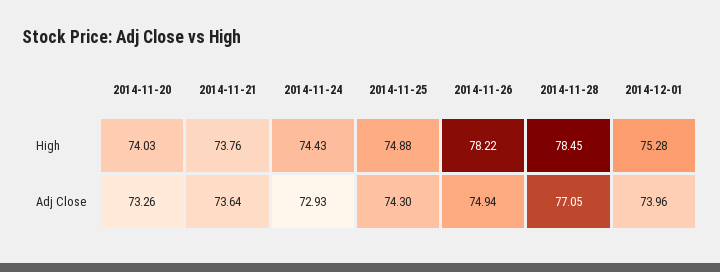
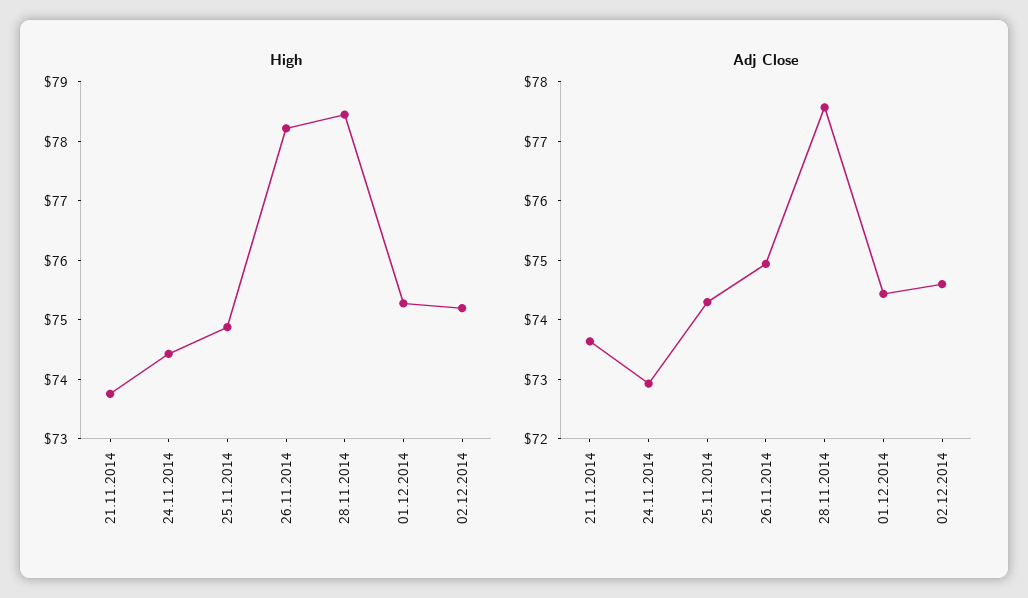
High, 2014-11-20: 74.03 -> none
Adj Close, 2014-11-20: 73.26 -> none
Adj Close, 2014-11-28: 77.05 -> 77.6
Adj Close, 2014-12-01: 73.96 -> 74.4
High, 02.12.2014: none -> 75.2
Adj Close, 02.12.2014: none -> 74.6

